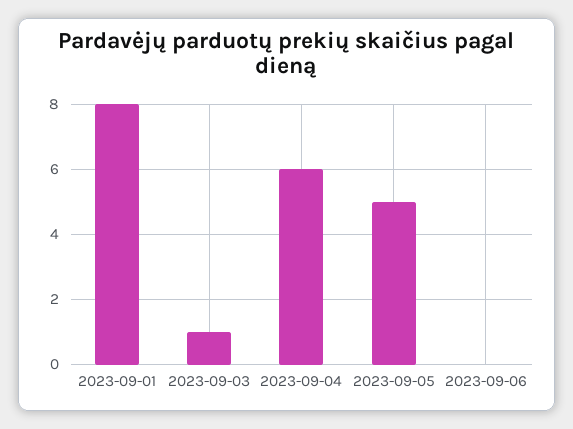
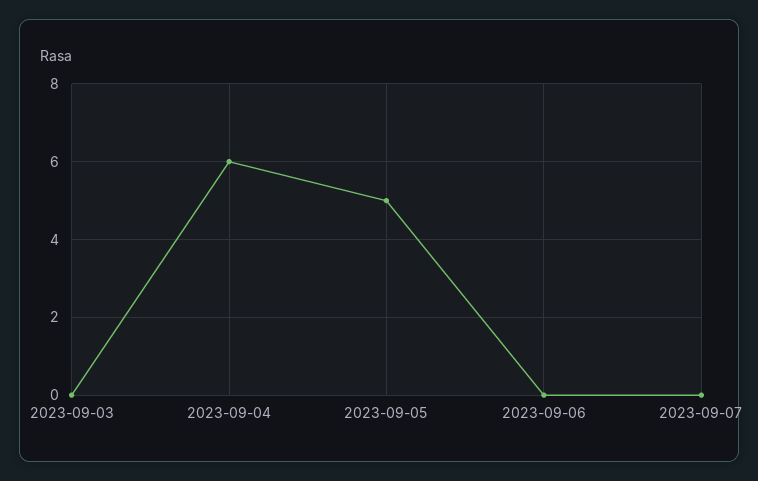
2023-09-01: 8 -> none
2023-09-03: 1 -> 0
2023-09-07: none -> 0

